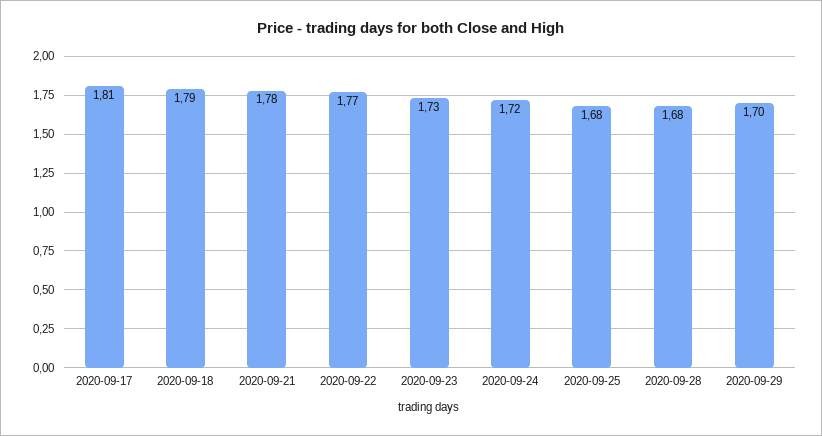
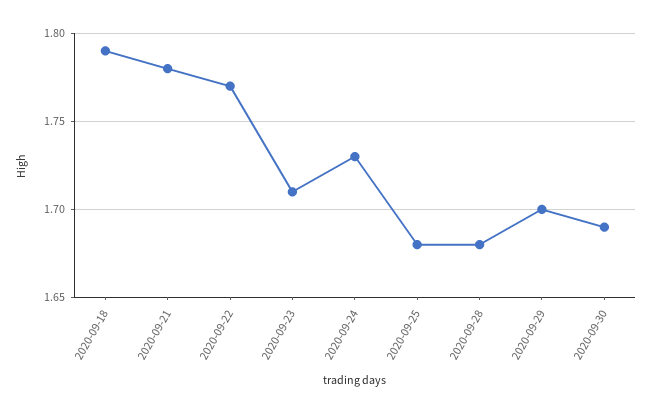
2020-09-17: 1.81 -> none
2020-09-23: 1.73 -> 1.71
2020-09-24: 1.72 -> 1.73
2020-09-30: none -> 1.69

